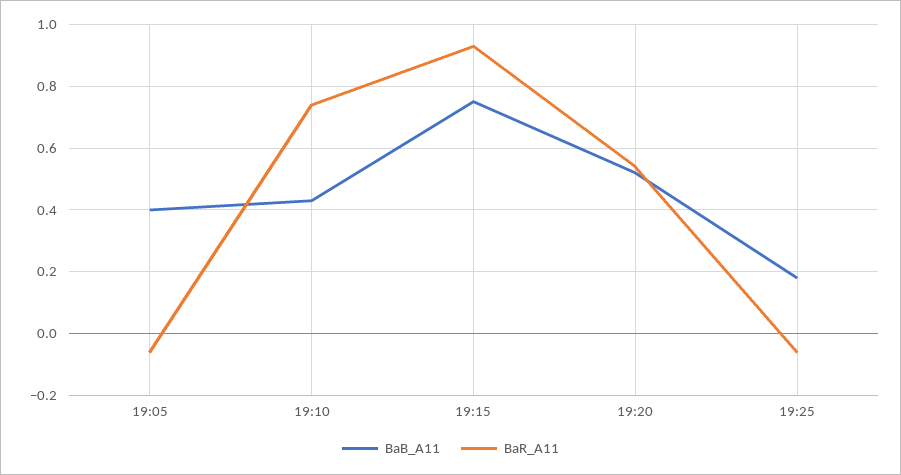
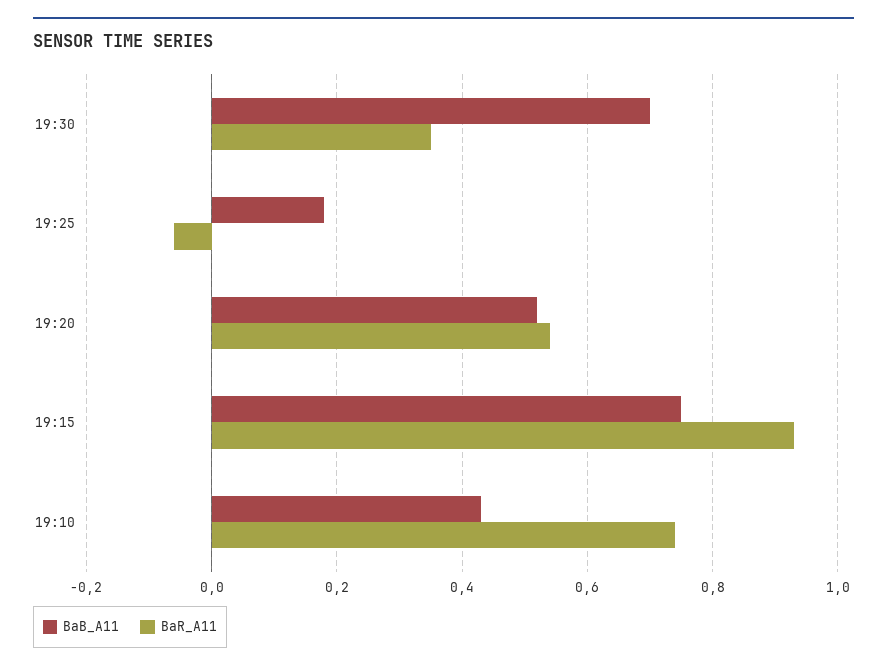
BaB_A11, 19:05: 0.4 -> none
BaR_A11, 19:05: -0.05 -> none
BaB_A11, 19:30: none -> 0.7
BaR_A11, 19:30: none -> 0.35

